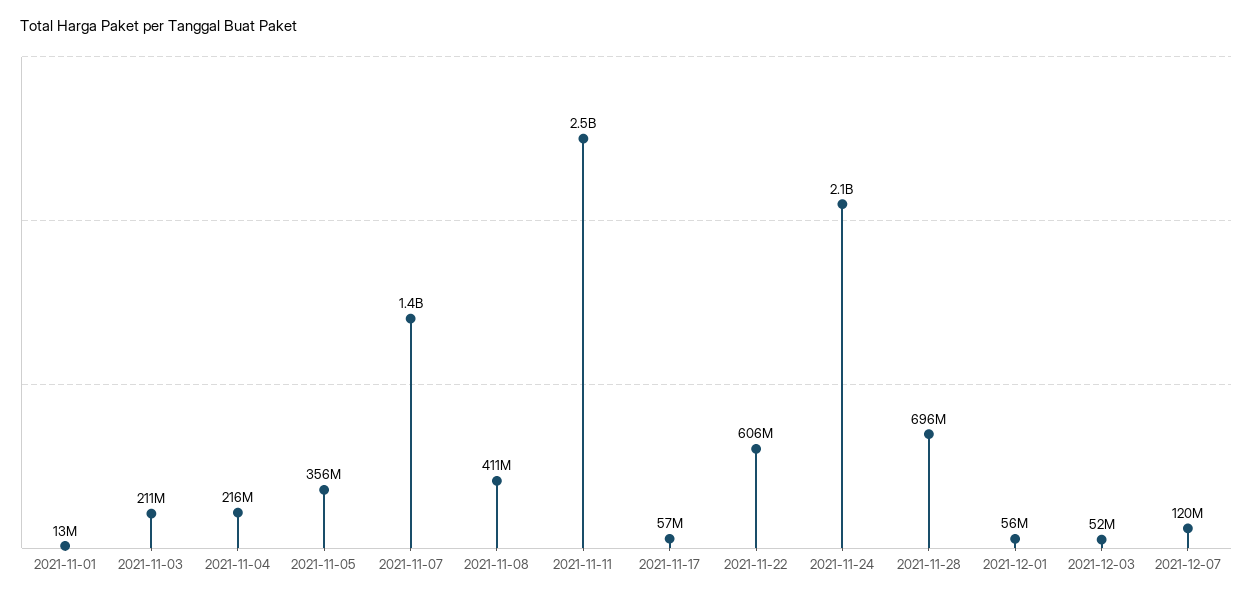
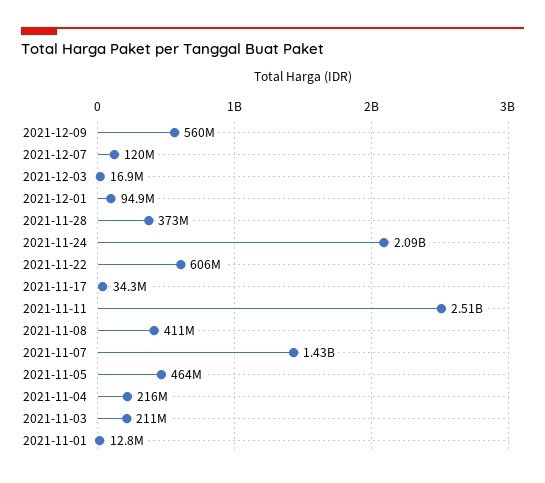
2021-11-05: 356000000 -> 464000000
2021-11-17: 57000000 -> 34300000
2021-11-28: 696000000 -> 373000000
2021-12-01: 56000000 -> 94900000
2021-12-03: 52000000 -> 16900000
2021-12-09: none -> 560000000

